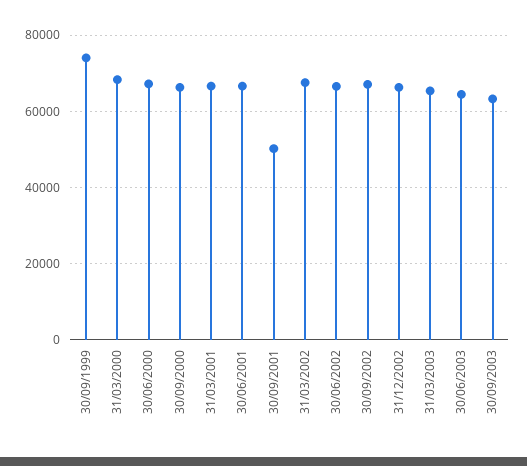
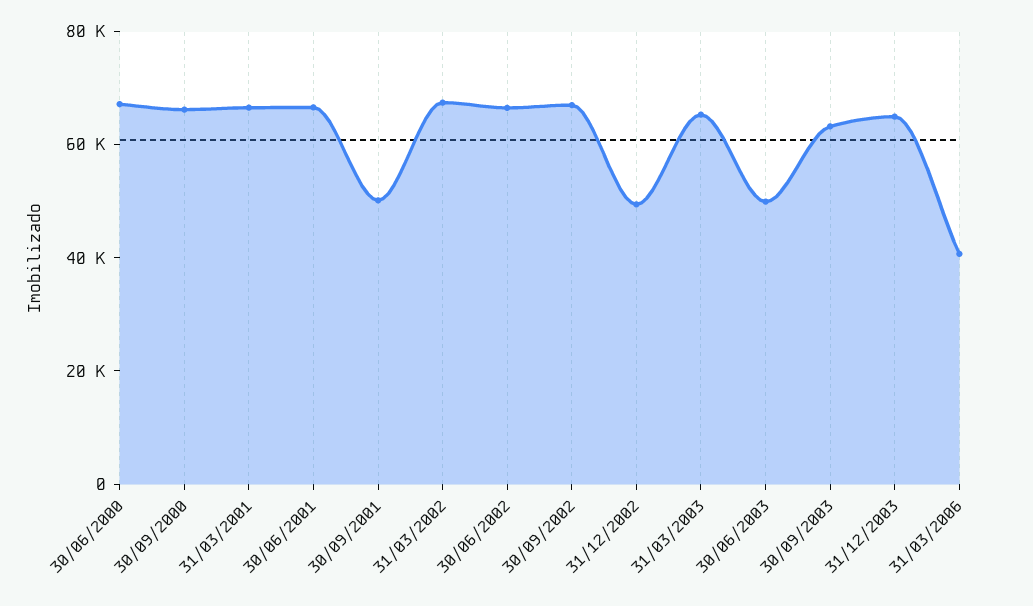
30/09/1999: 74000 -> none
31/03/2000: 68000 -> none
31/12/2002: 66000 -> 50000
30/06/2003: 64000 -> 50000
31/12/2003: none -> 65000
31/03/2006: none -> 40000

